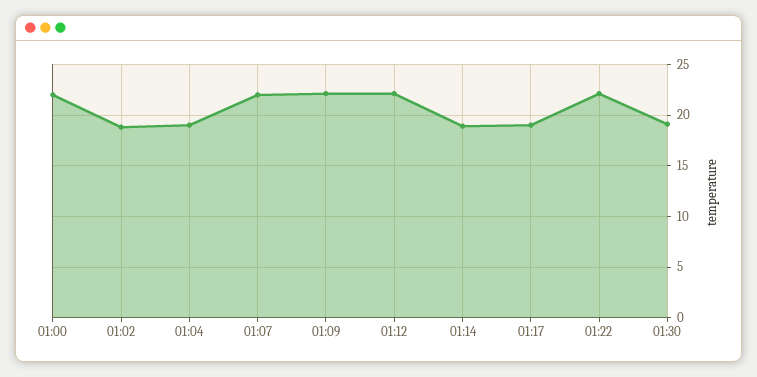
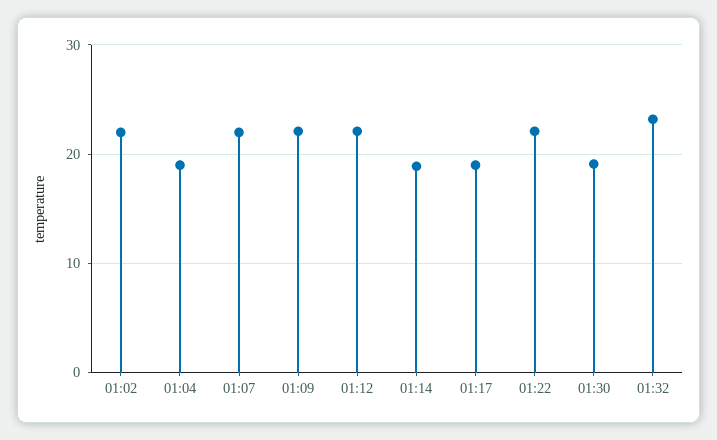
01:00: 22 -> none
01:02: 19 -> 22
01:32: none -> 23

